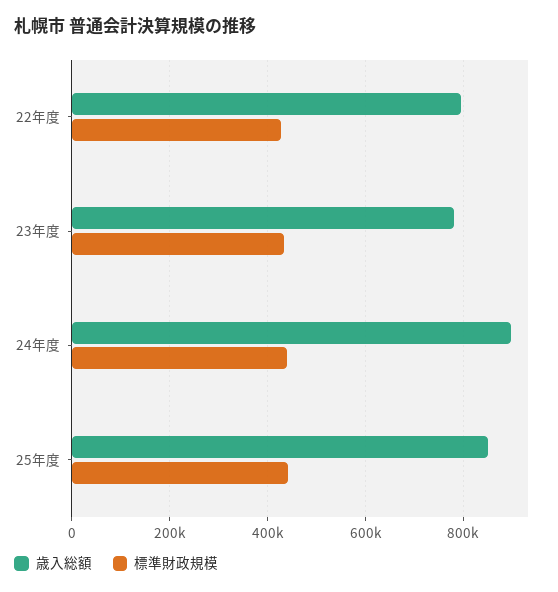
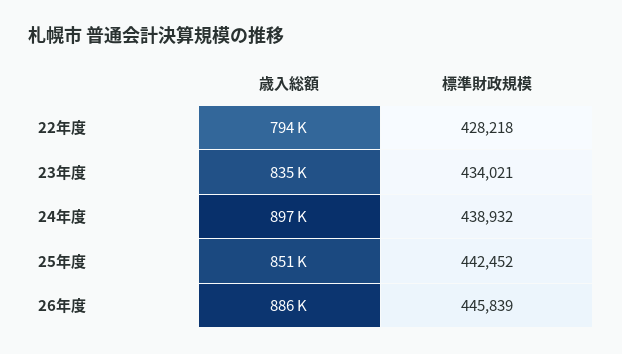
歳入総額, 23年度: 780000 -> 835000
歳入総額, 26年度: none -> 886000
標準財政規模, 26年度: none -> 445839

